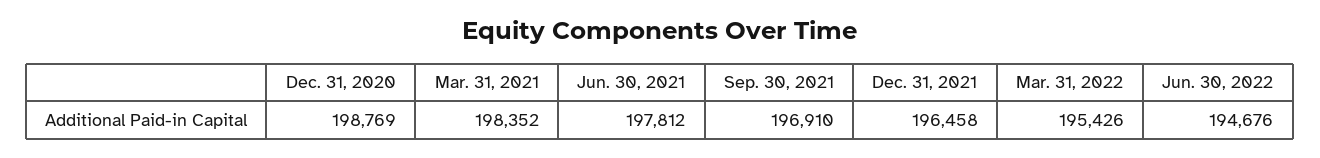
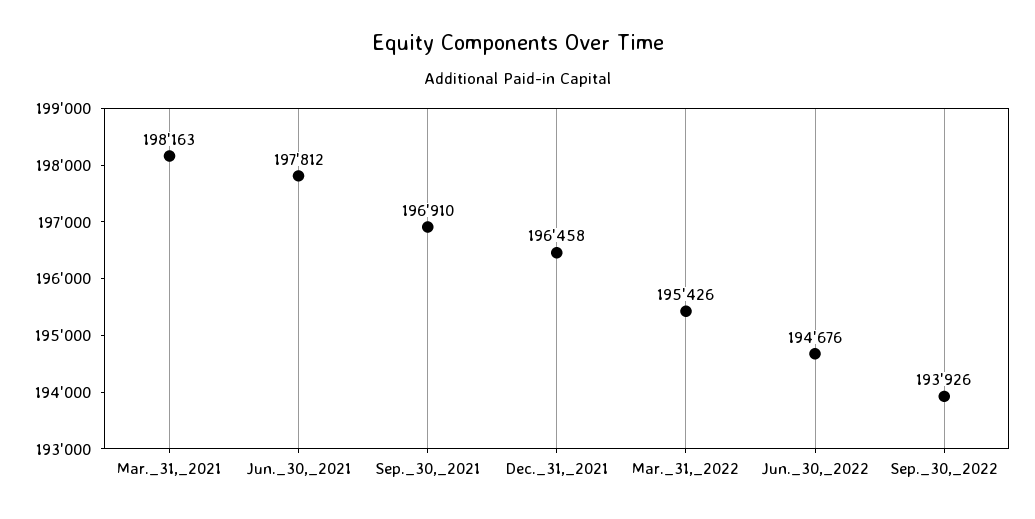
Dec. 31, 2020: 198769 -> none
Mar. 31, 2021: 198352 -> 198163
Sep._30,_2022: none -> 193926

